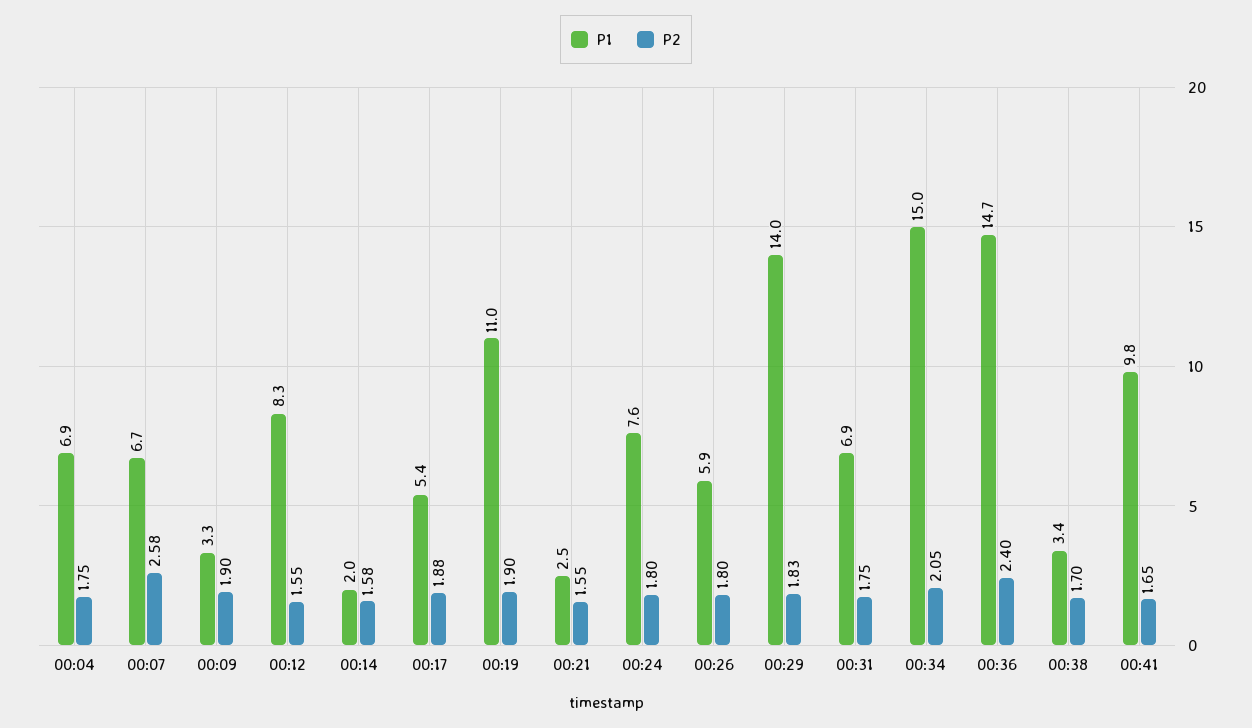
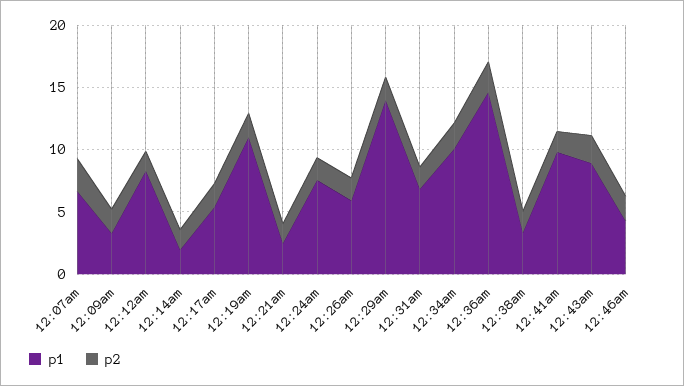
P1, 00:04: 6.9 -> none
P2, 00:04: 1.75 -> none
P1, 00:34: 15 -> 10
P1, 12:43am: none -> 9
P2, 12:43am: none -> 2
P1, 12:46am: none -> 4
P2, 12:46am: none -> 2

